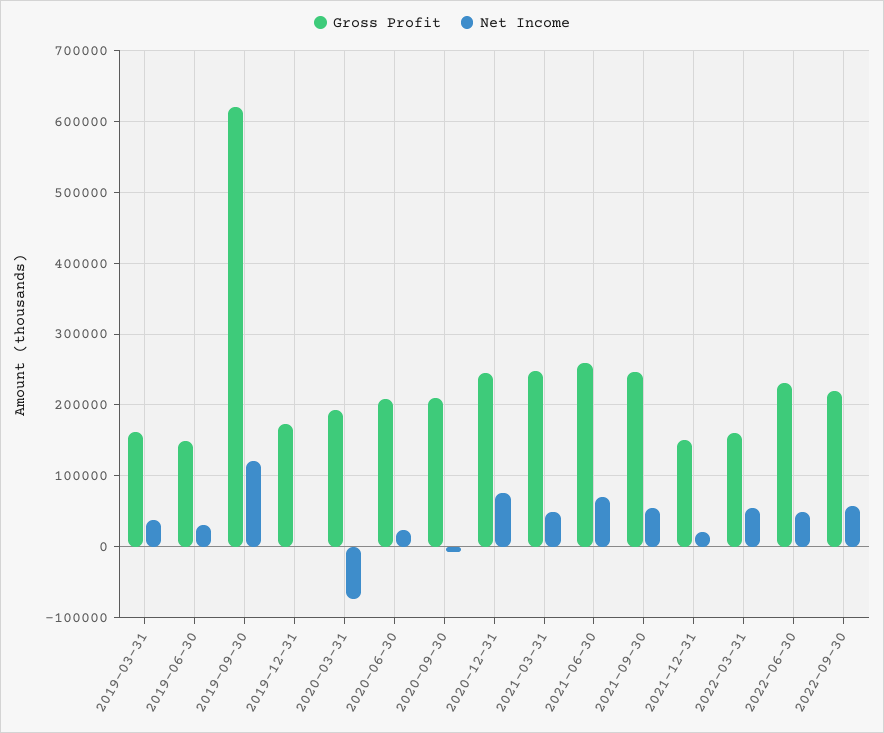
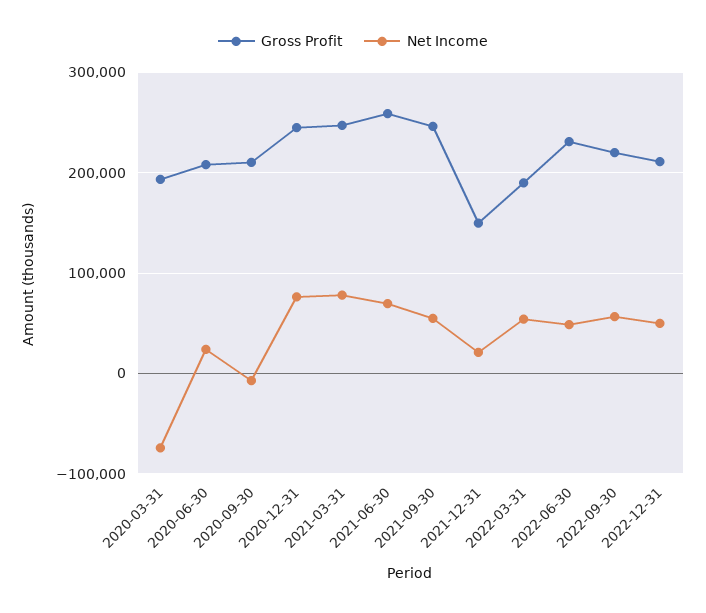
Gross Profit, 2019-03-31: 160000 -> none
Net Income, 2019-03-31: 40000 -> none
Gross Profit, 2019-06-30: 150000 -> none
Net Income, 2019-06-30: 30000 -> none
Gross Profit, 2019-09-30: 620000 -> none
Net Income, 2019-09-30: 120000 -> none
Gross Profit, 2019-12-31: 170000 -> none
Net Income, 2019-12-31: 0 -> none
Net Income, 2021-03-31: 50000 -> 80000
Gross Profit, 2022-03-31: 160000 -> 190000
Gross Profit, 2022-12-31: none -> 210000
Net Income, 2022-12-31: none -> 50000

